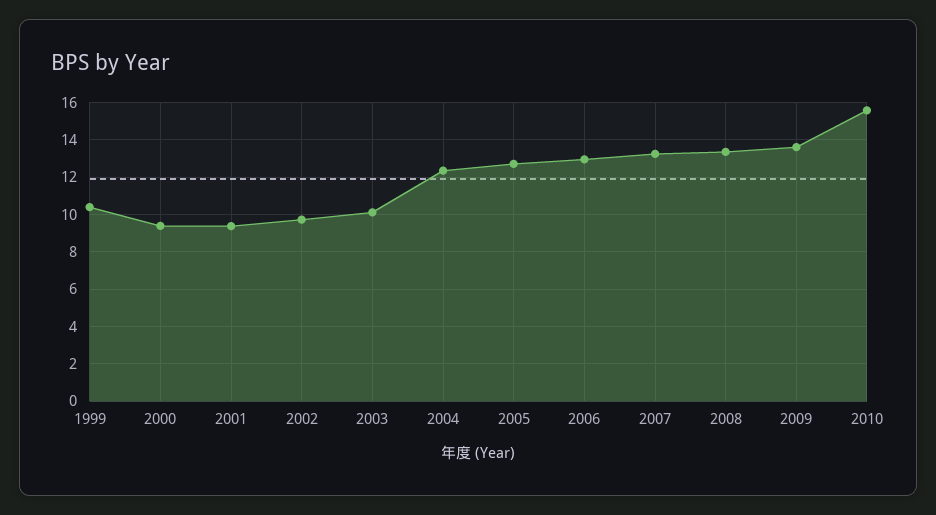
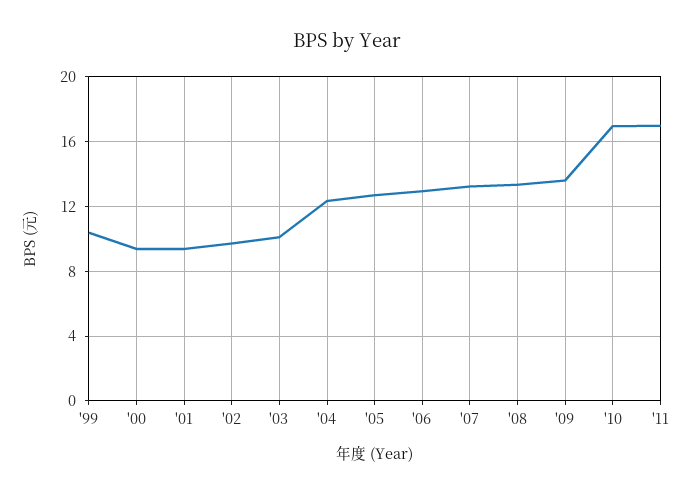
2010: 15.5 -> 17
'11: none -> 17

